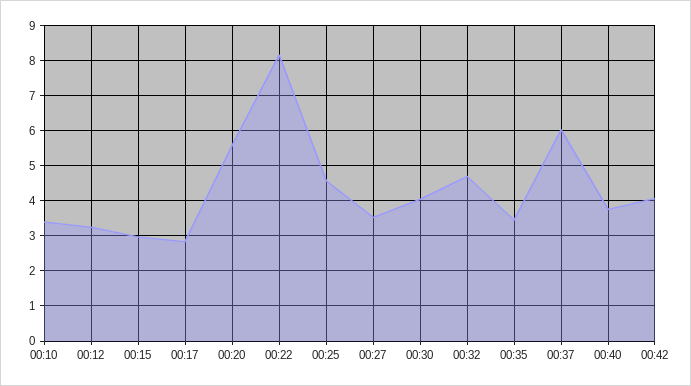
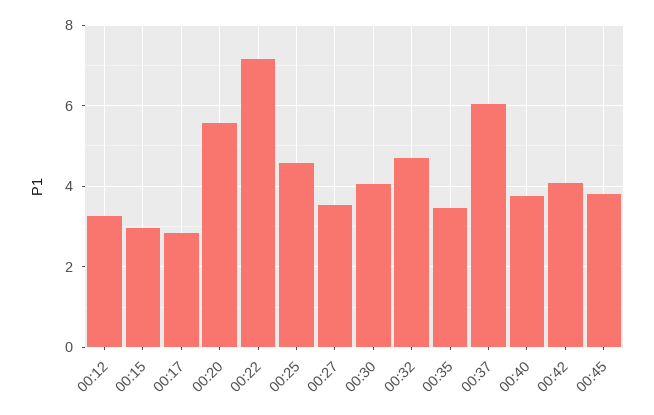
00:10: 3.4 -> none
00:22: 8.2 -> 7.2
00:45: none -> 3.8

